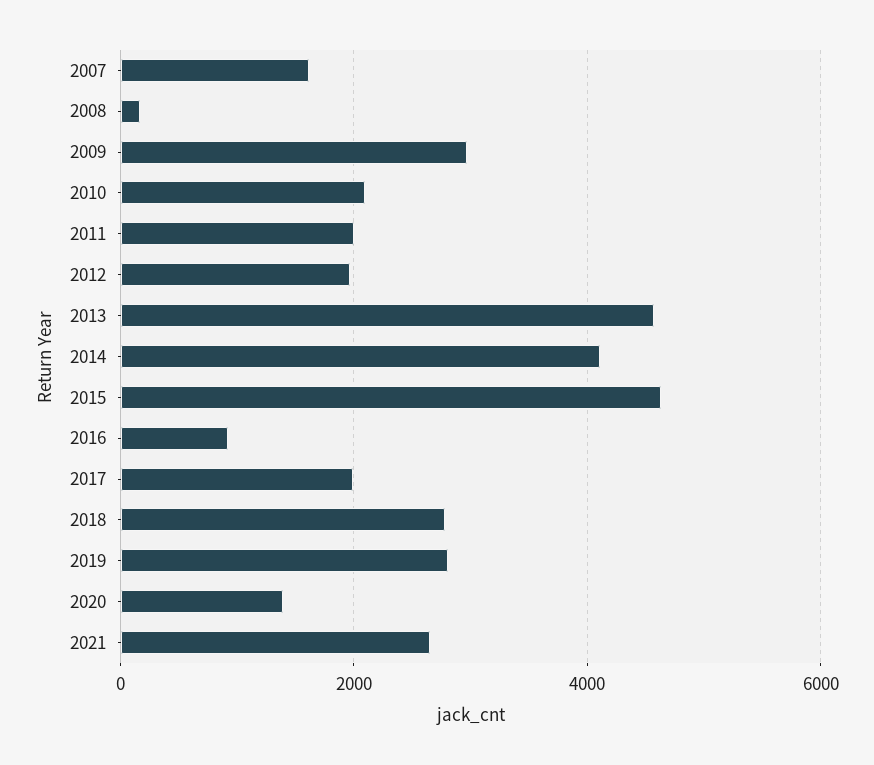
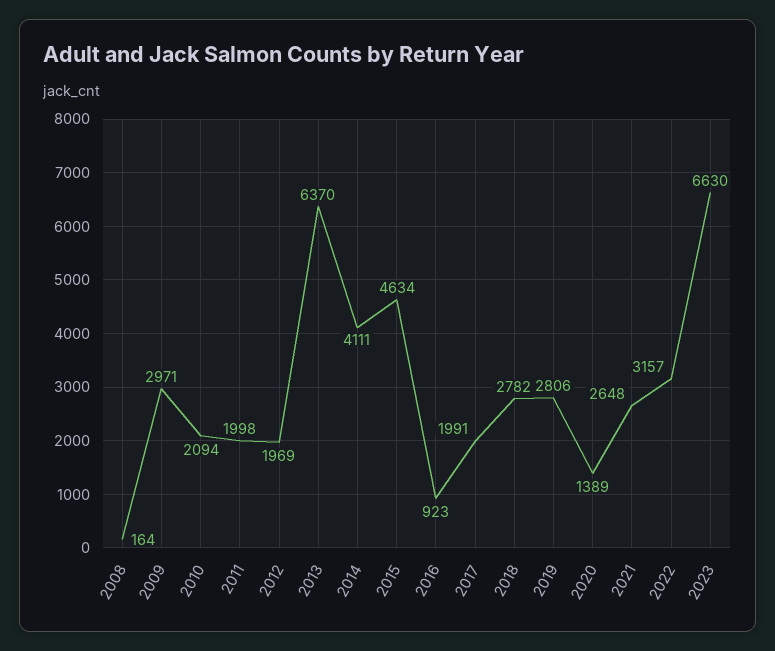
2007: 1600 -> none
2013: 4600 -> 6370
2022: none -> 3157
2023: none -> 6630

